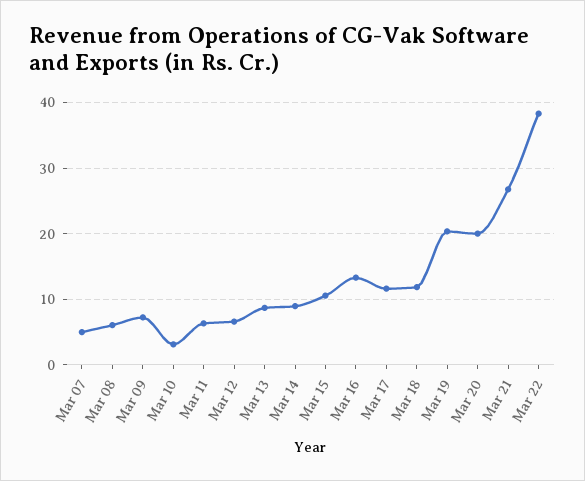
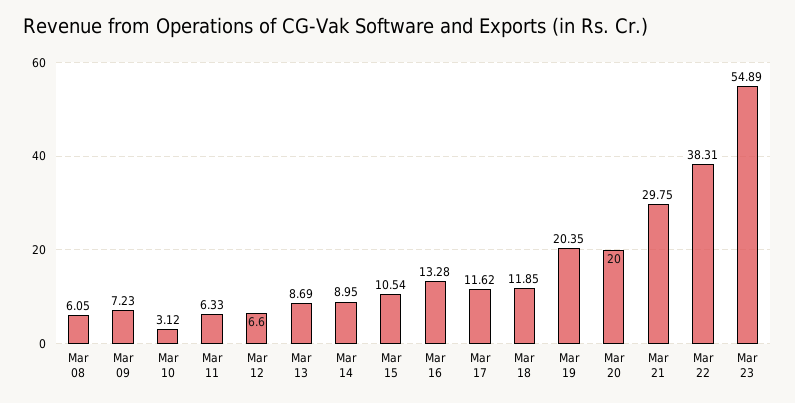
Mar 07: 5 -> none
Mar 21: 27 -> 29.75
Mar 23: none -> 54.89

